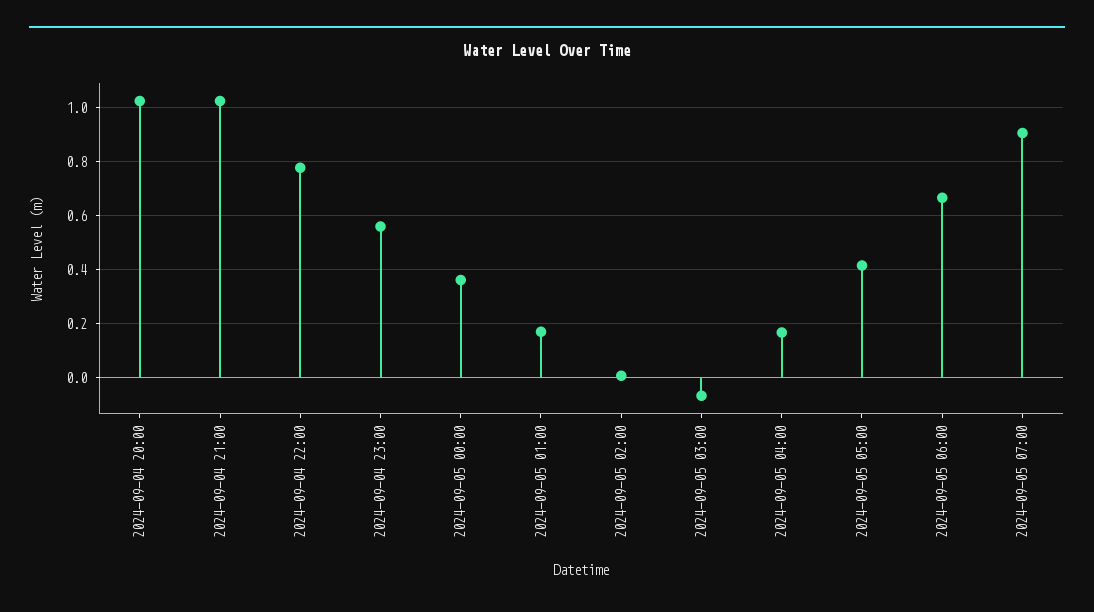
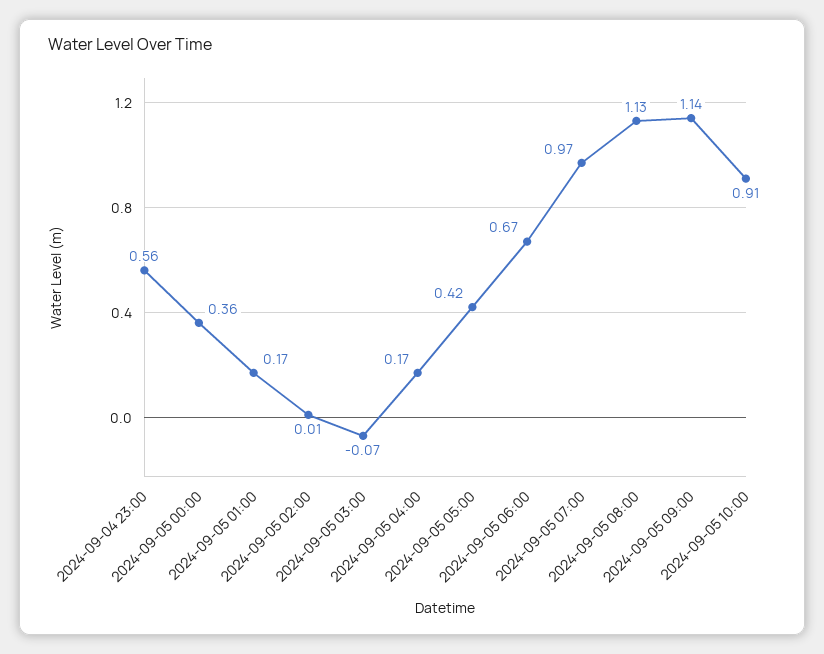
2024-09-04 20:00: 1.025 -> none
2024-09-04 21:00: 1.025 -> none
2024-09-04 22:00: 0.775 -> none
2024-09-05 07:00: 0.9 -> 0.97
2024-09-05 08:00: none -> 1.13
2024-09-05 09:00: none -> 1.14
2024-09-05 10:00: none -> 0.91

